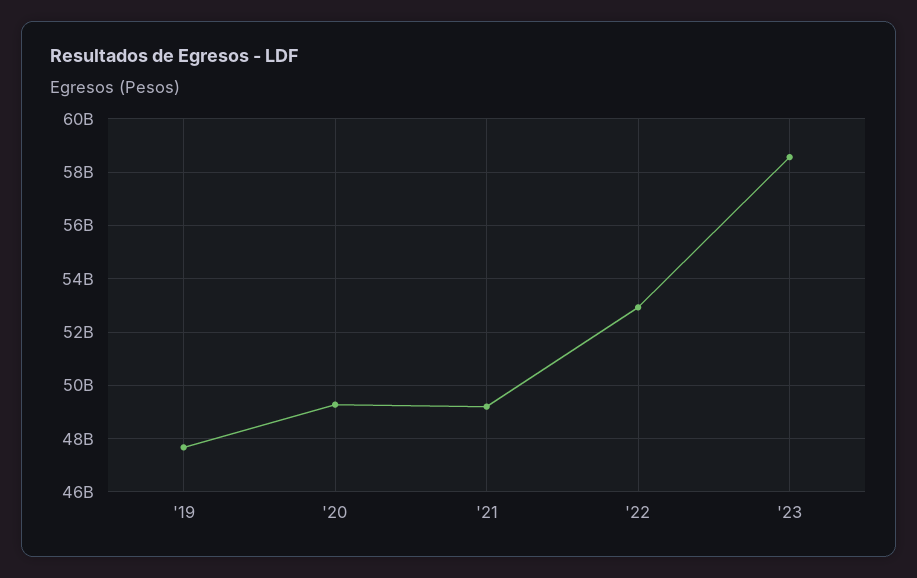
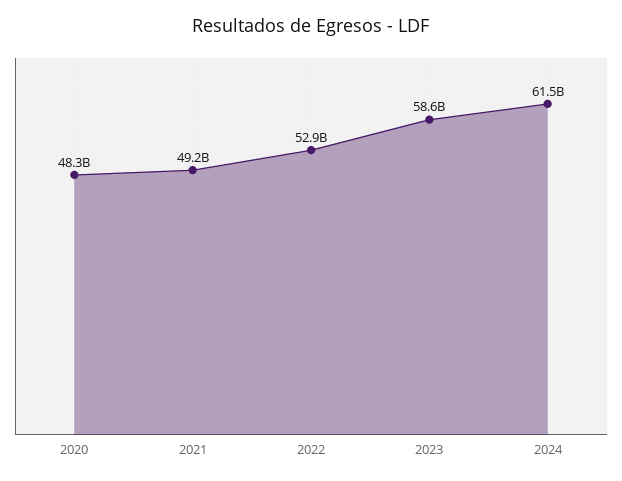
'19: 47750000000 -> none
'20: 49250000000 -> 48300000000
2024: none -> 61500000000

